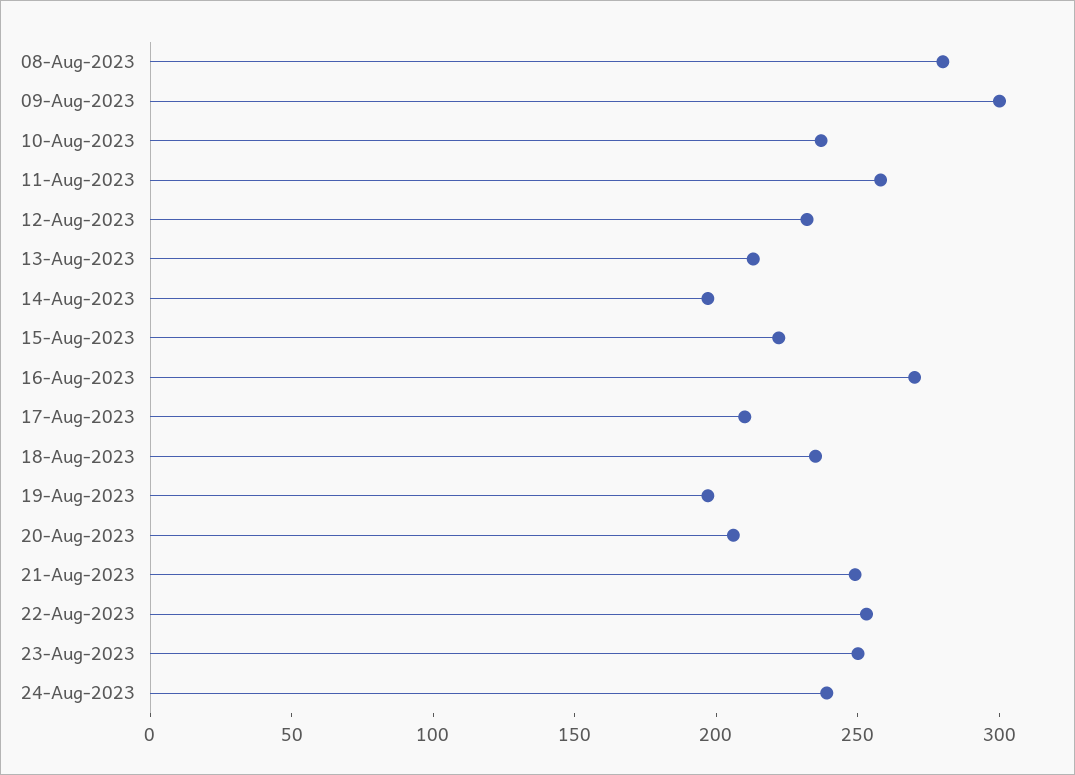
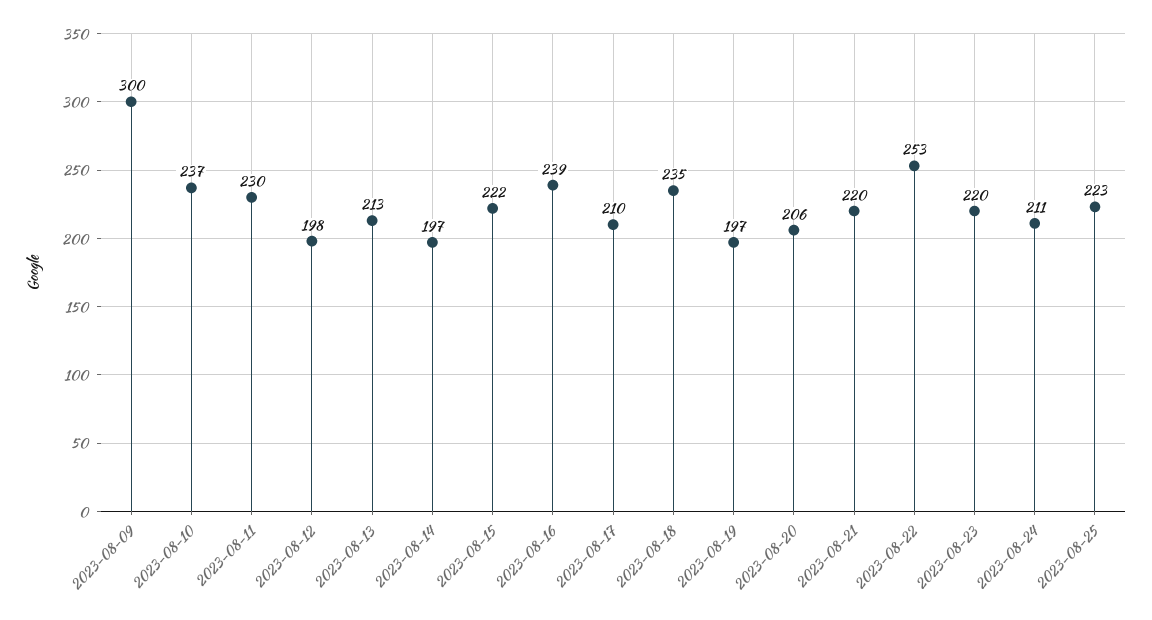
08-Aug-2023: 280 -> none
11-Aug-2023: 260 -> 230
12-Aug-2023: 230 -> 198
16-Aug-2023: 270 -> 239
21-Aug-2023: 250 -> 220
23-Aug-2023: 250 -> 220
24-Aug-2023: 240 -> 211
2023-08-25: none -> 223

